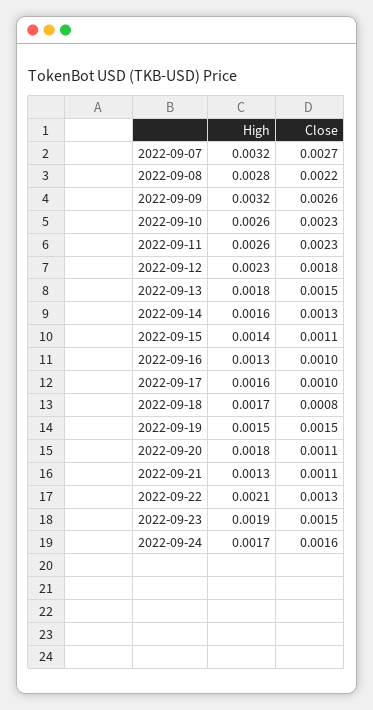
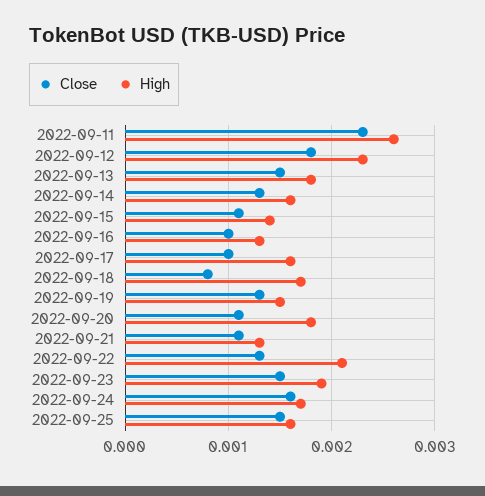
High, 2022-09-07: 0.0032 -> none
Close, 2022-09-07: 0.0027 -> none
High, 2022-09-08: 0.0028 -> none
Close, 2022-09-08: 0.0022 -> none
High, 2022-09-09: 0.0032 -> none
Close, 2022-09-09: 0.0026 -> none
High, 2022-09-10: 0.0026 -> none
Close, 2022-09-10: 0.0023 -> none
Close, 2022-09-19: 0.0015 -> 0.0013
Close, 2022-09-25: none -> 0.0015
High, 2022-09-25: none -> 0.0016

